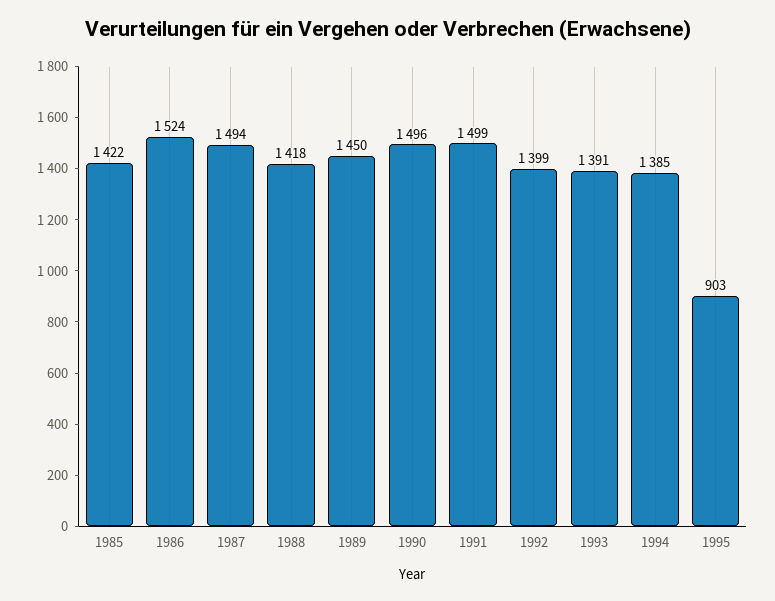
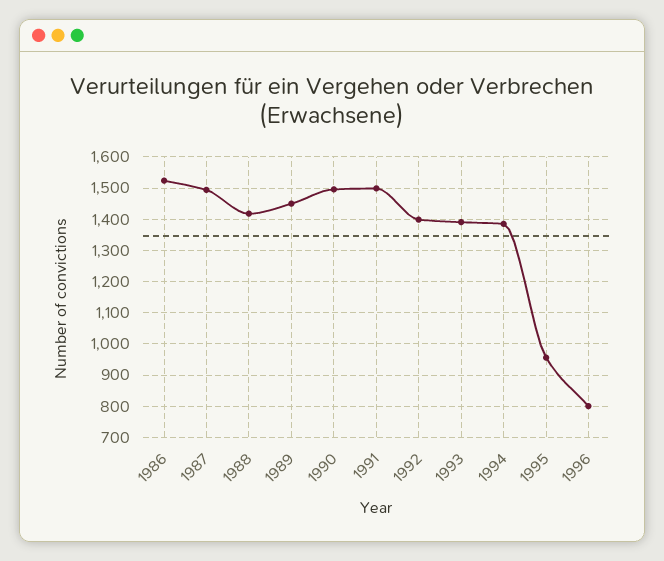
1985: 1422 -> none
1995: 903 -> 960
1996: none -> 800

